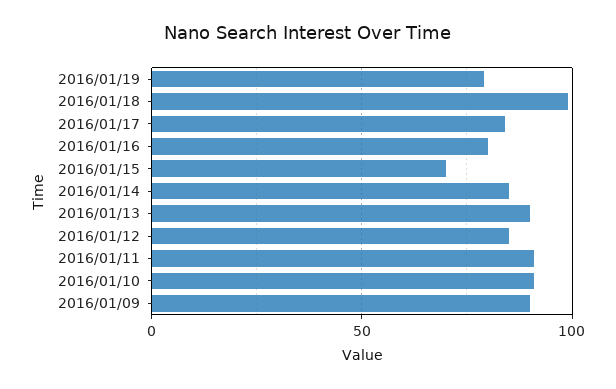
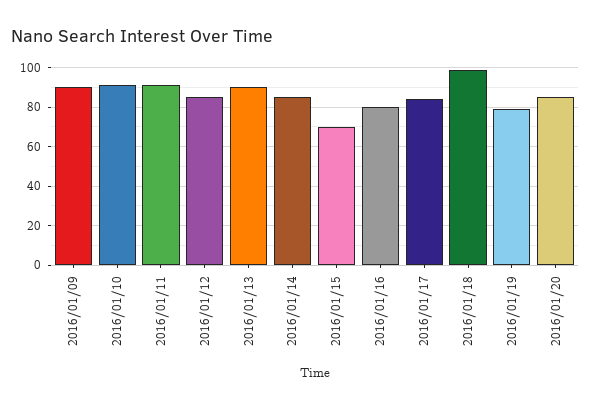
2016/01/20: none -> 85

